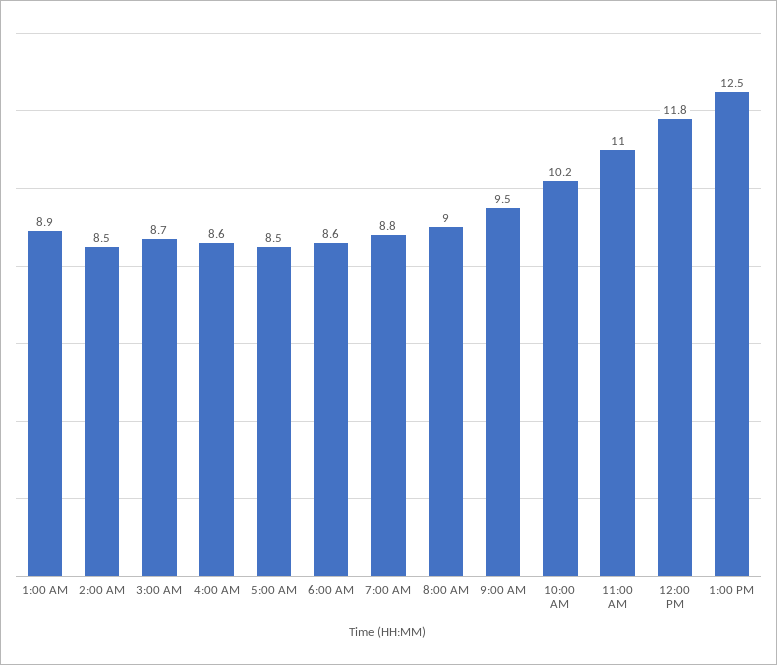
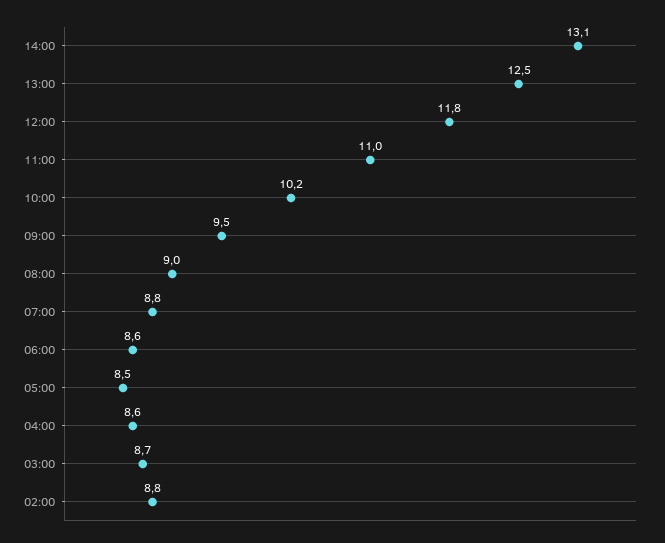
1:00 AM: 8.9 -> none
2:00 AM: 8.5 -> 8.8
14:00: none -> 13.1

